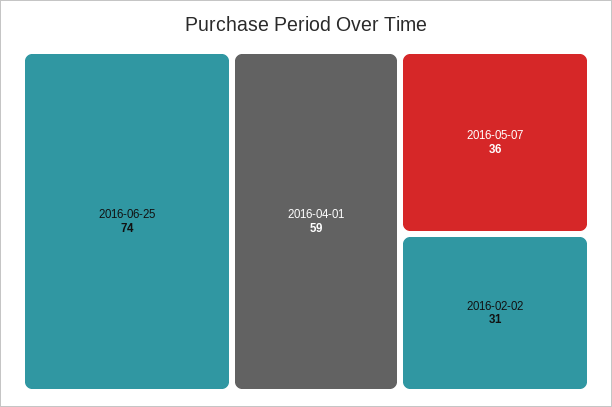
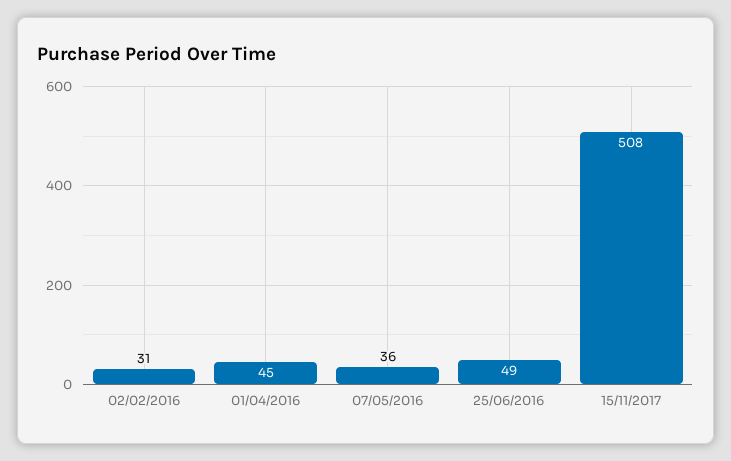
2016-06-25: 74 -> 49
2016-04-01: 59 -> 45
15/11/2017: none -> 508

